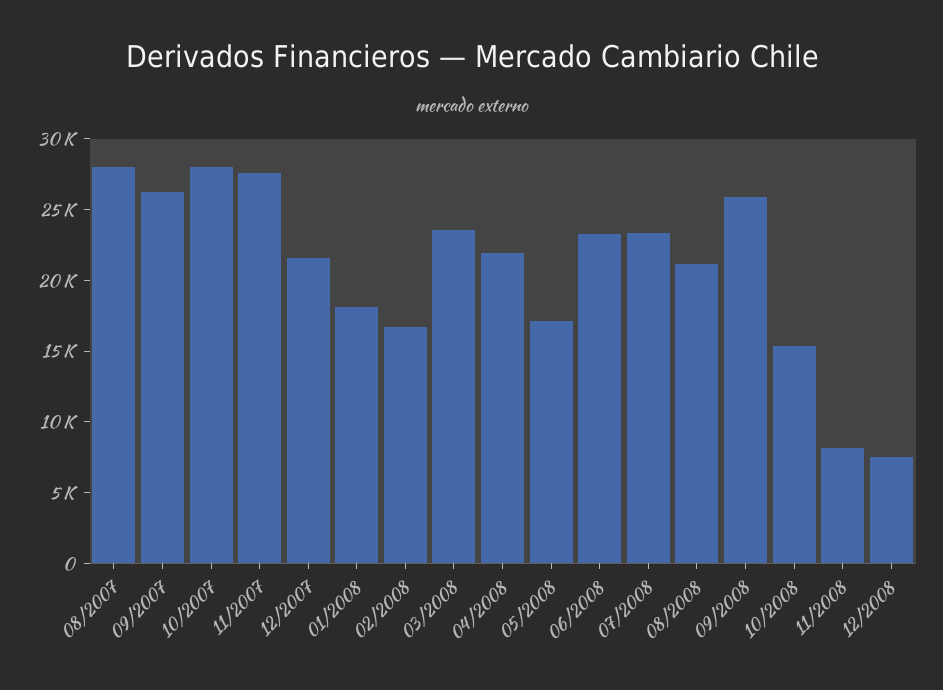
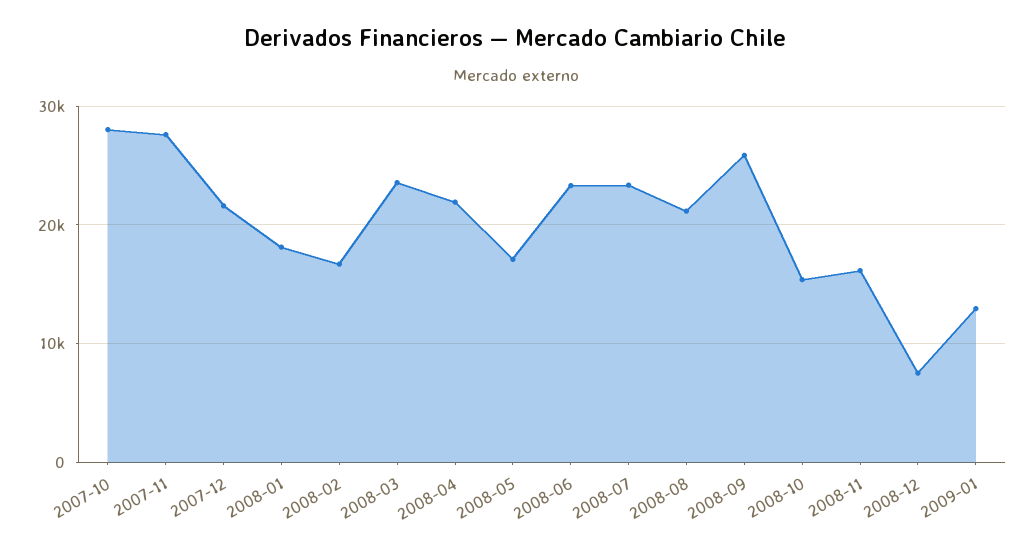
08/2007: 28000 -> none
09/2007: 26000 -> none
11/2008: 8000 -> 16000
2009-01: none -> 13000

